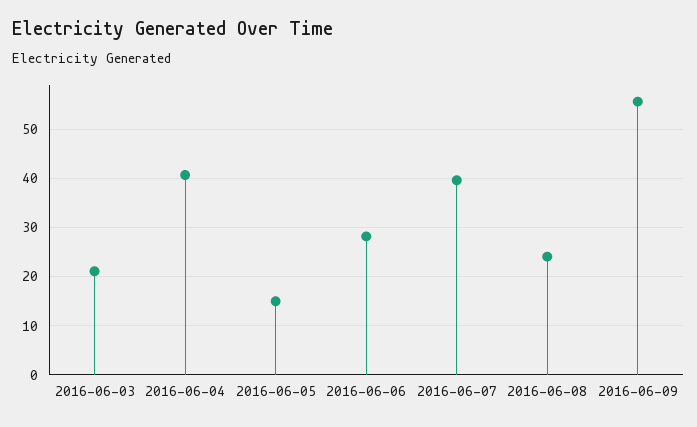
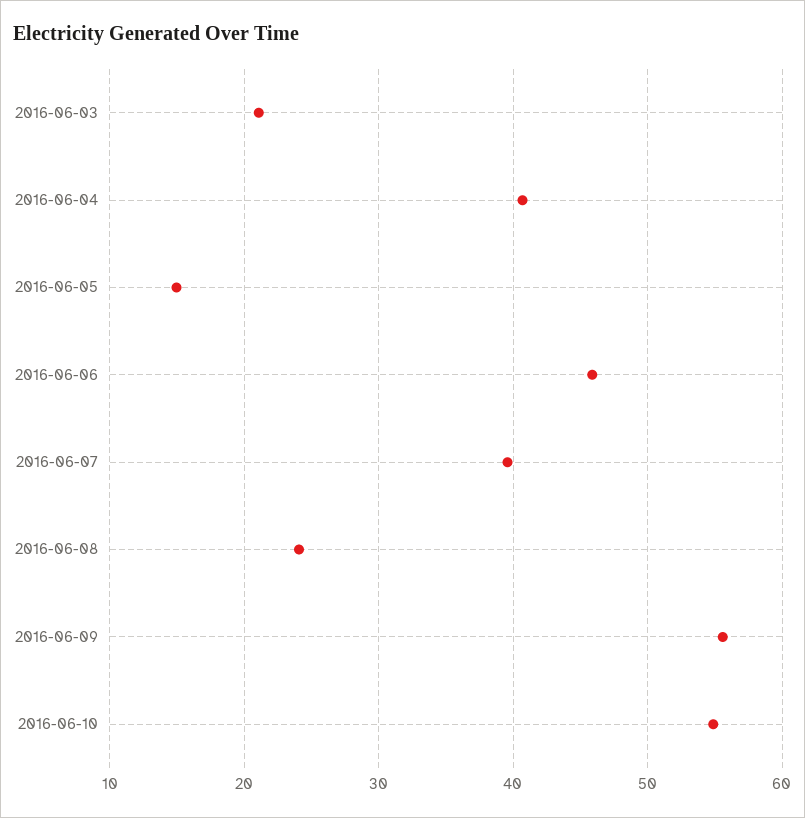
2016-06-06: 28 -> 46
2016-06-10: none -> 55

